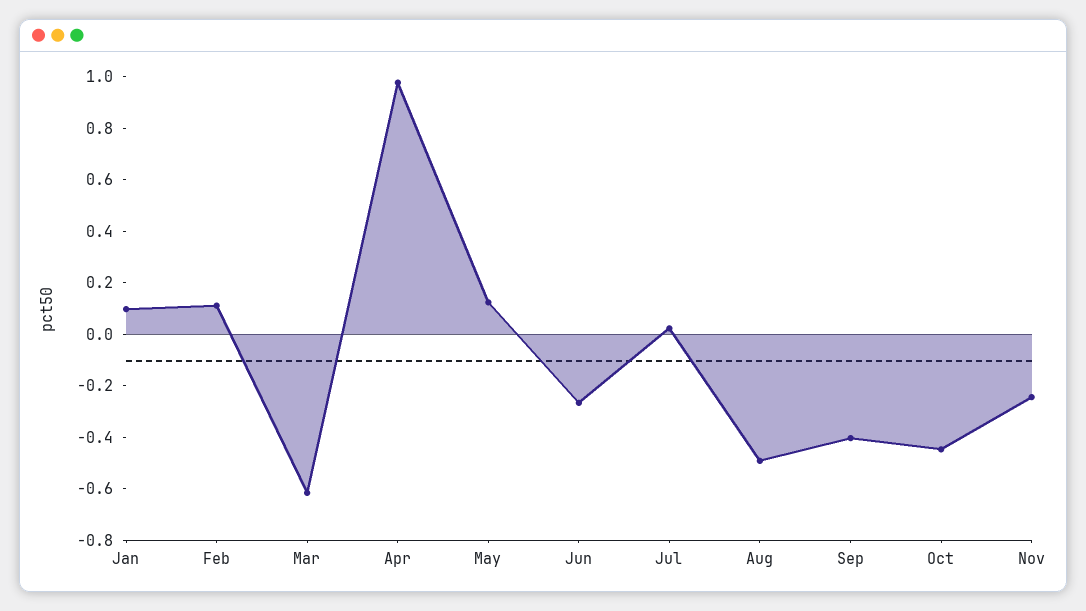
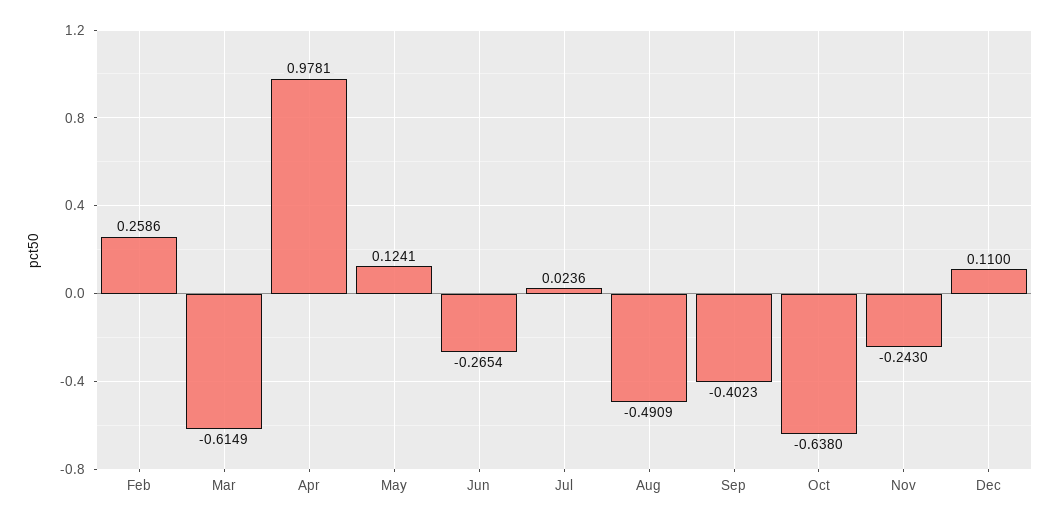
Jan: 0.1 -> none
Feb: 0.1 -> 0.2586
Oct: -0.45 -> -0.638
Dec: none -> 0.11

